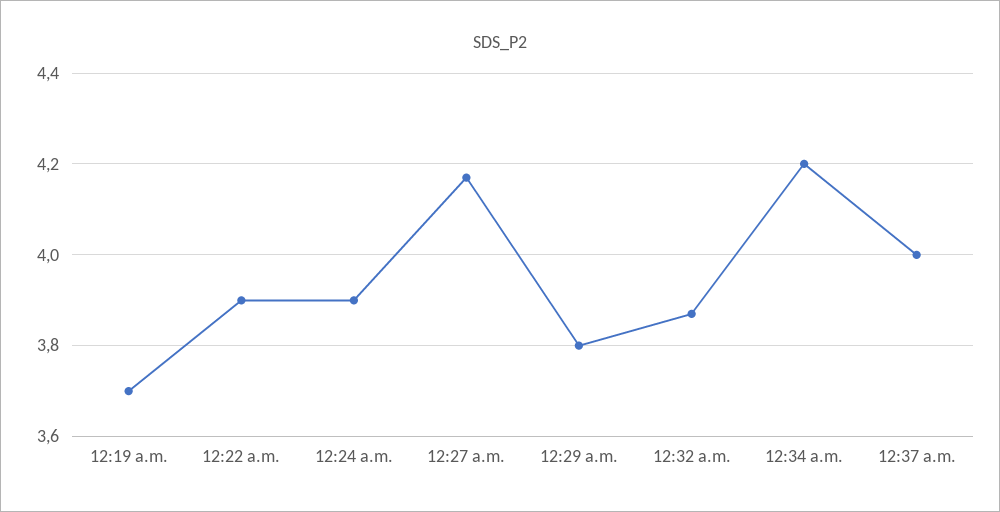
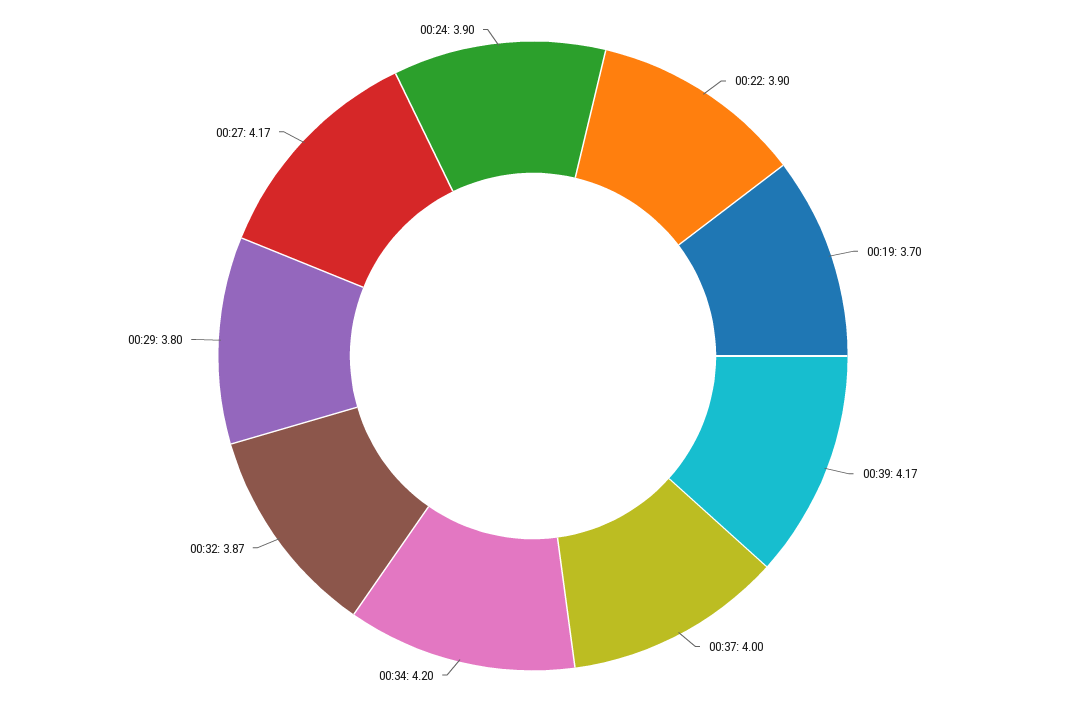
00:39: none -> 4.17

